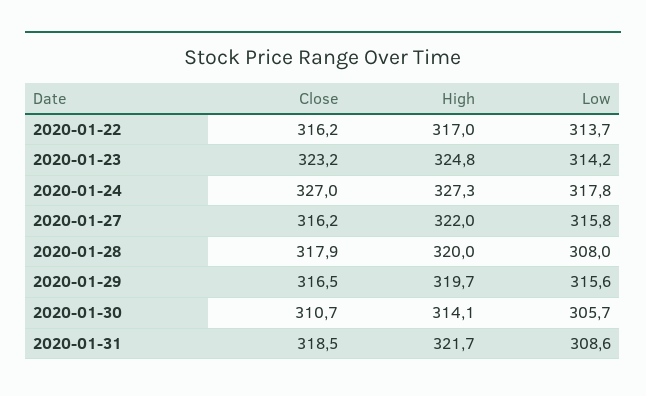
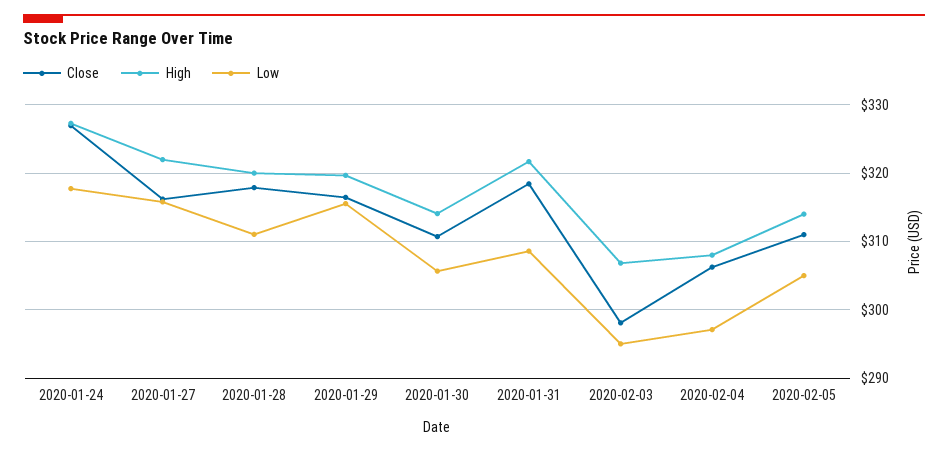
Close, 2020-01-22: 316.2 -> none
High, 2020-01-22: 317 -> none
Low, 2020-01-22: 313.7 -> none
Close, 2020-01-23: 323.2 -> none
High, 2020-01-23: 324.8 -> none
Low, 2020-01-23: 314.2 -> none
Low, 2020-01-28: 308 -> 311
Close, 2020-02-03: none -> 298
High, 2020-02-03: none -> 307
Low, 2020-02-03: none -> 295
Close, 2020-02-04: none -> 306
High, 2020-02-04: none -> 308
Low, 2020-02-04: none -> 297
Close, 2020-02-05: none -> 311
High, 2020-02-05: none -> 314
Low, 2020-02-05: none -> 305

